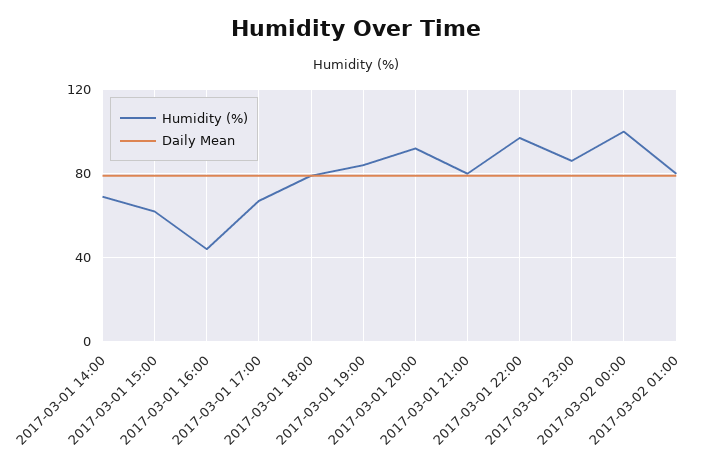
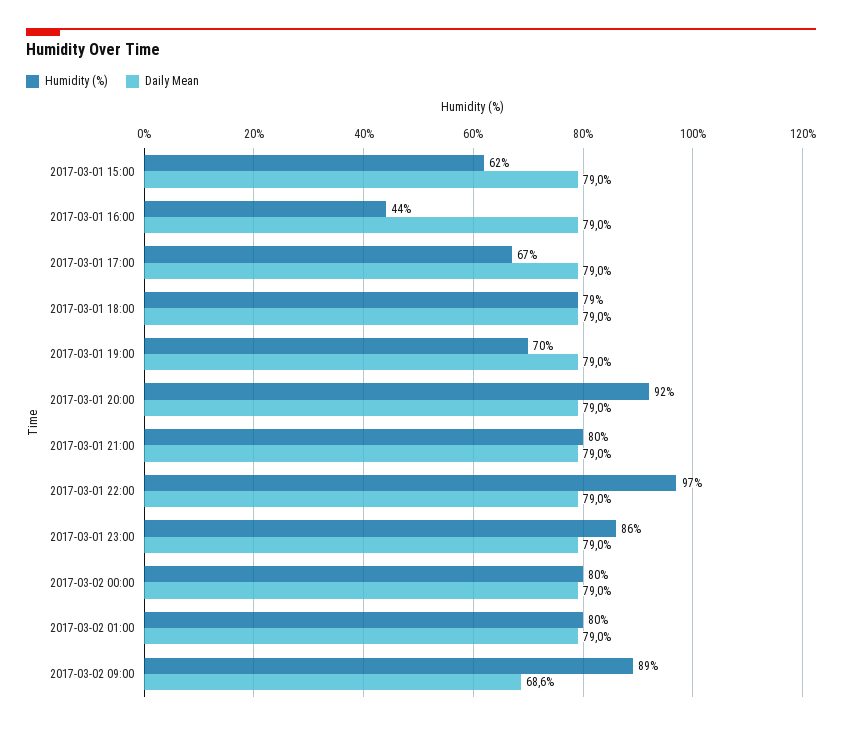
Humidity (%), 2017-03-01 14:00: 70 -> none
Daily Mean, 2017-03-01 14:00: 80 -> none
Humidity (%), 2017-03-01 19:00: 85 -> 70
Humidity (%), 2017-03-02 00:00: 100 -> 80
Humidity (%), 2017-03-02 09:00: none -> 89
Daily Mean, 2017-03-02 09:00: none -> 68.6

